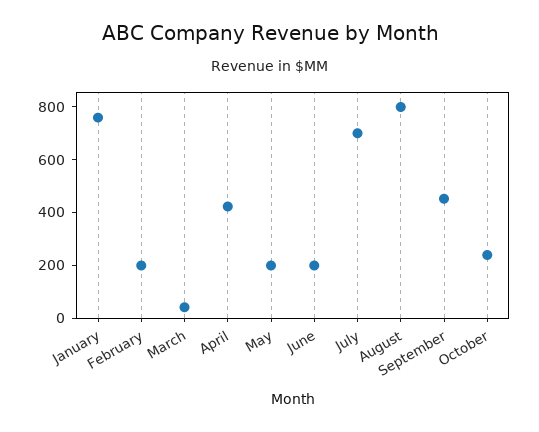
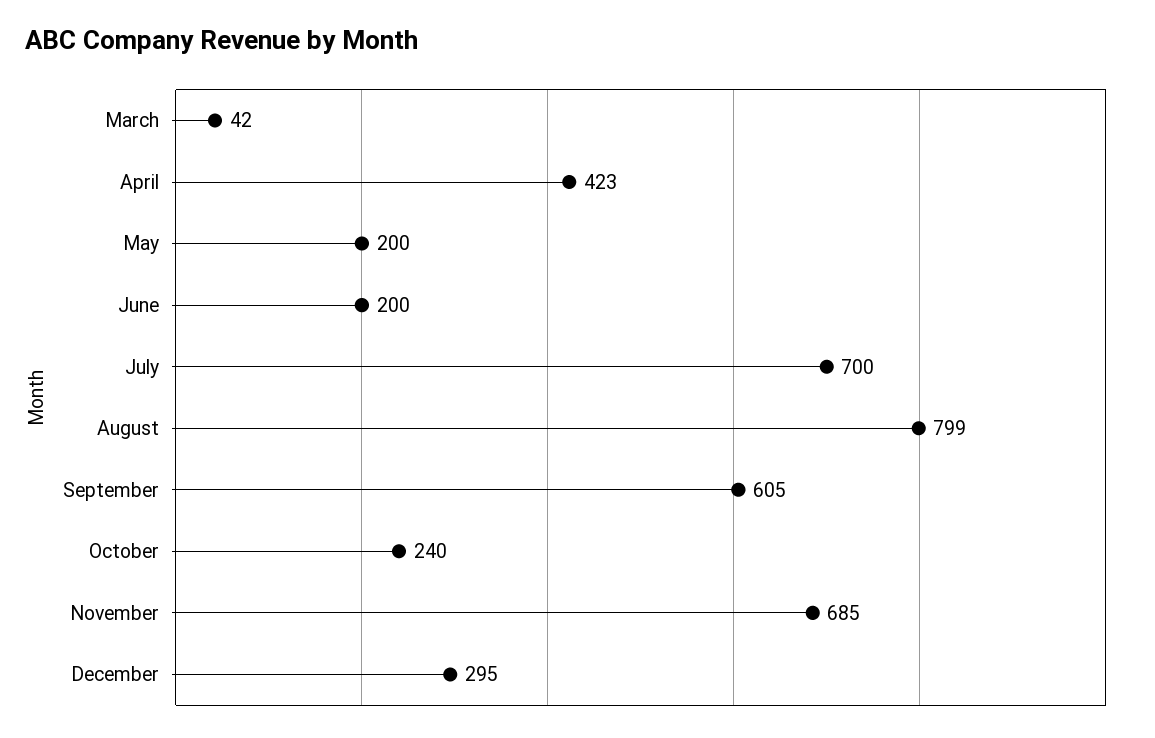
January: 750 -> none
February: 200 -> none
September: 450 -> 605
November: none -> 685
December: none -> 295

